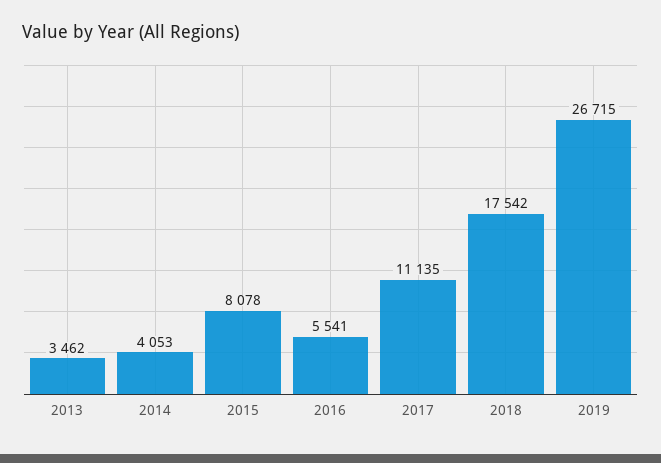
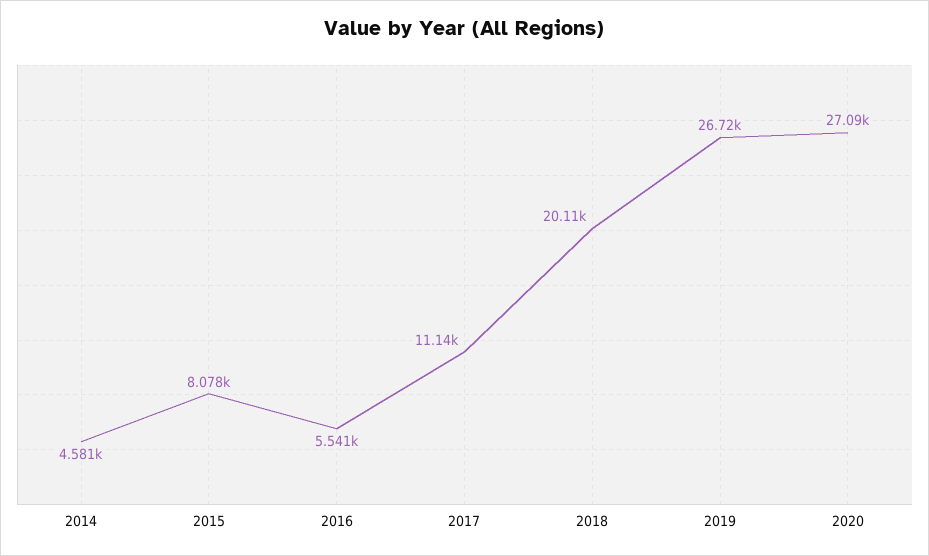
2013: 3462 -> none
2014: 4053 -> 4581
2018: 17542 -> 20110
2020: none -> 27090

